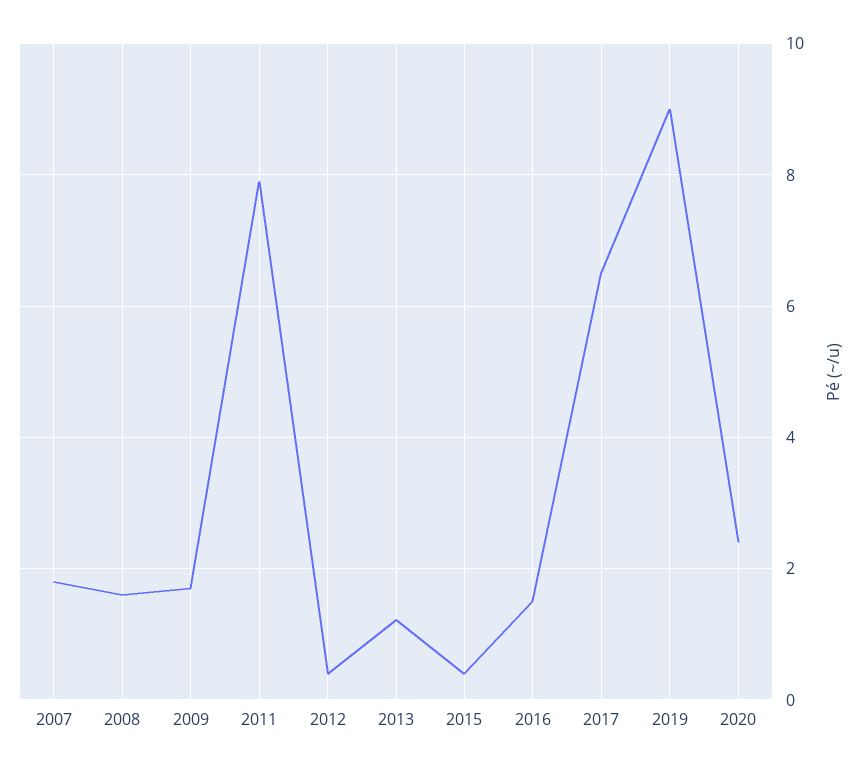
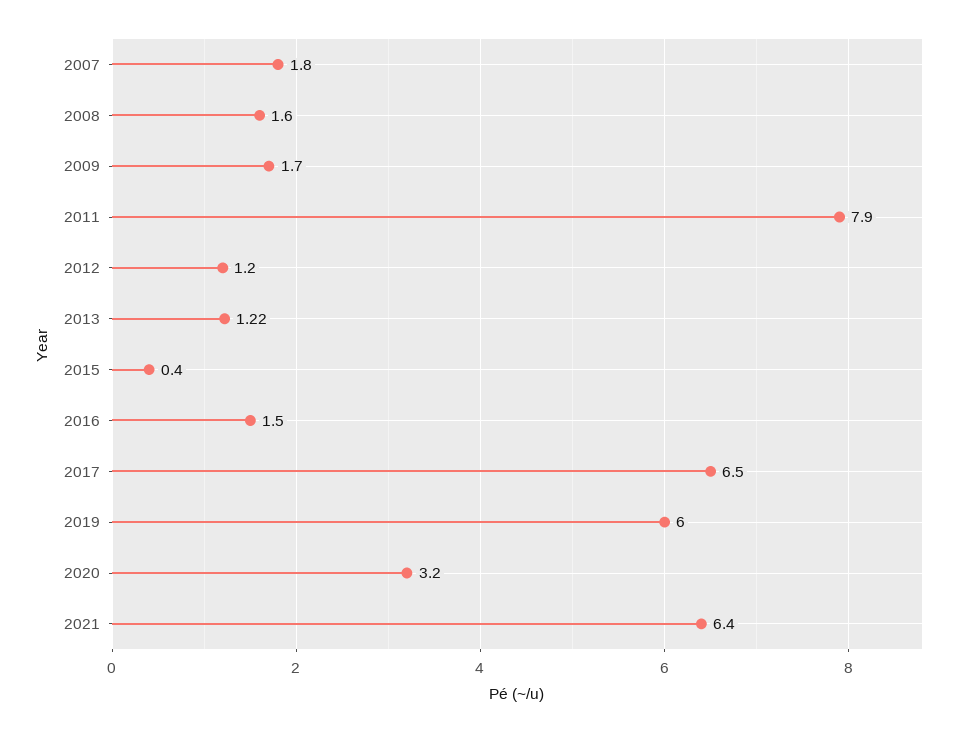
2012: 0.4 -> 1.2
2019: 9 -> 6
2020: 2.4 -> 3.2
2021: none -> 6.4

